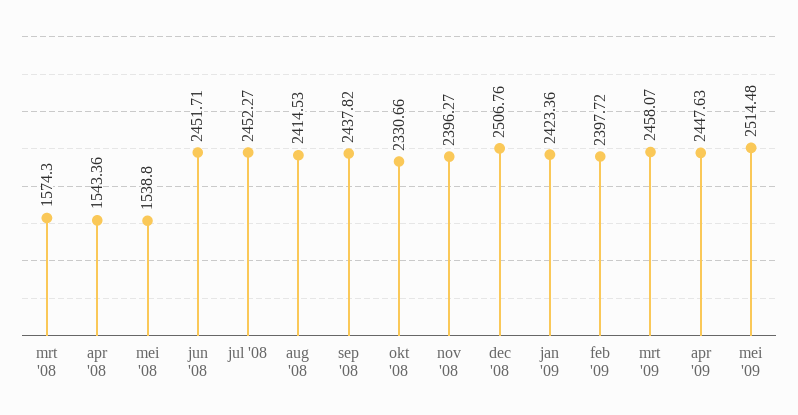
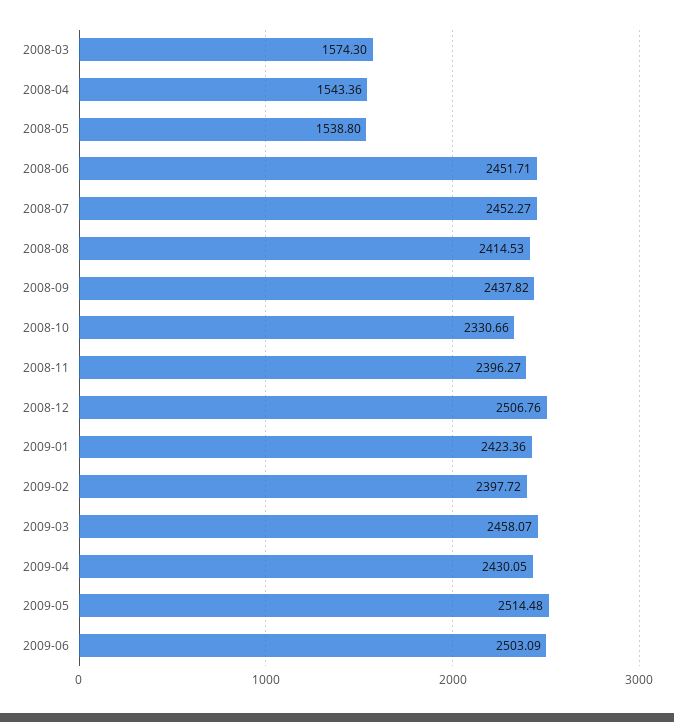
apr '09: 2447.63 -> 2430.05
2009-06: none -> 2503.09

